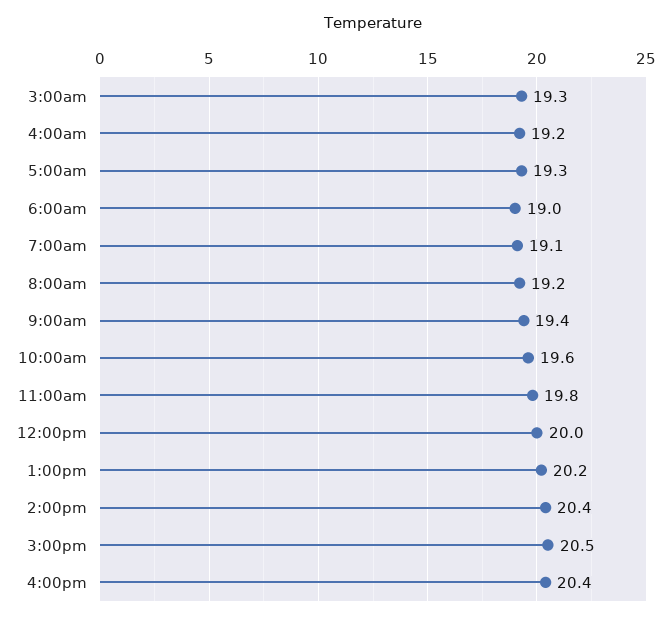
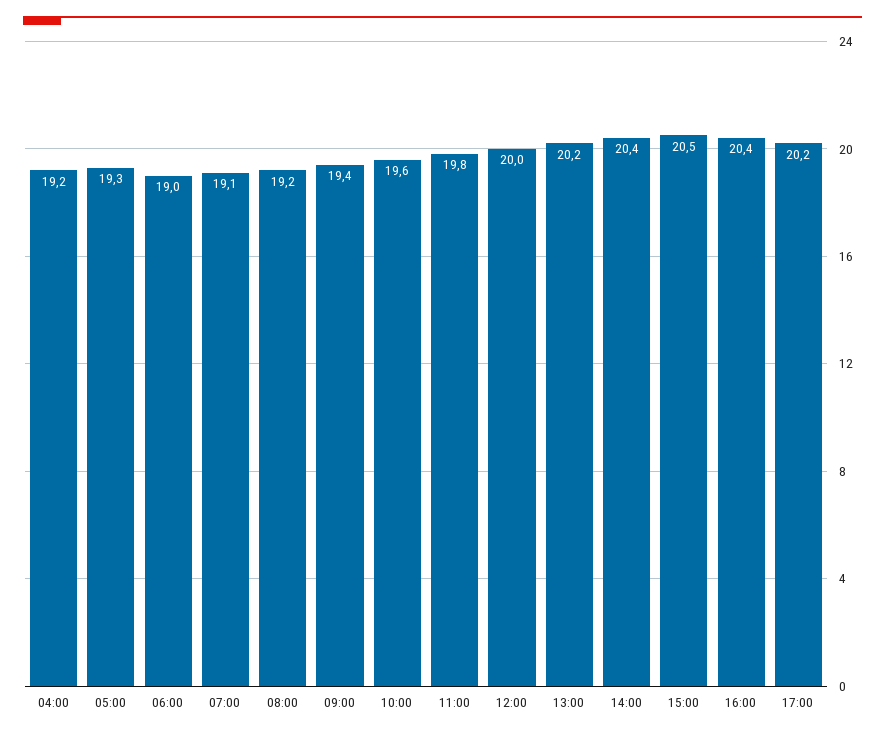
3:00am: 19.3 -> none
17:00: none -> 20.2

